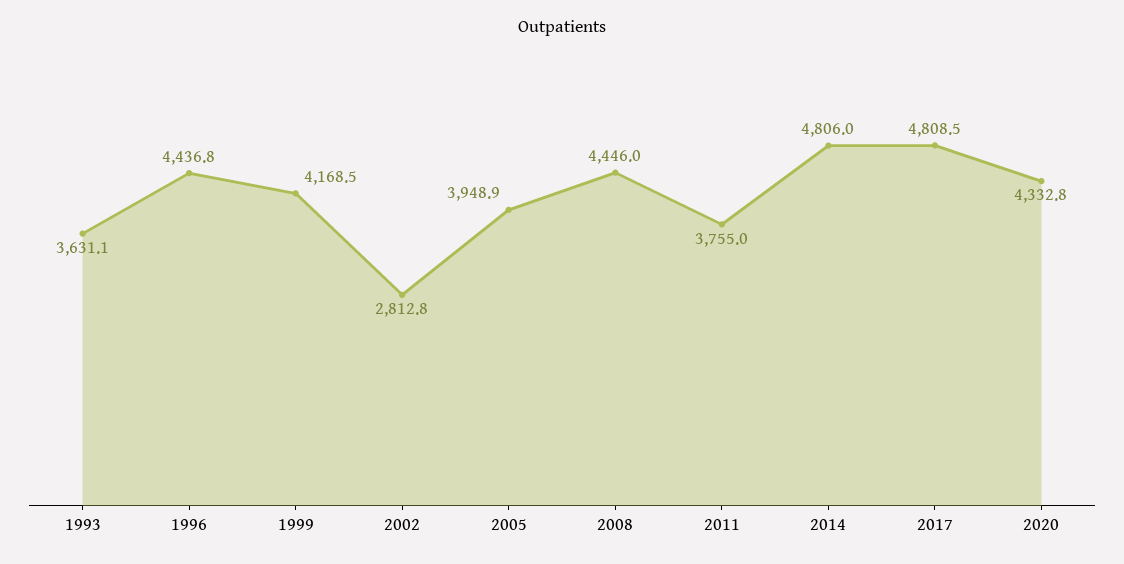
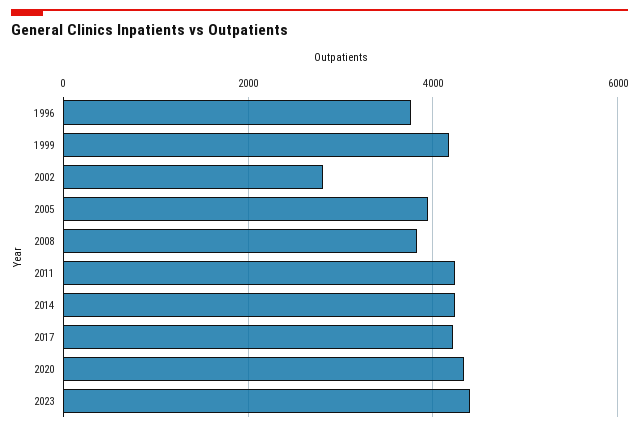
1993: 3631.1 -> none
1996: 4436.8 -> 3800
2008: 4446 -> 3800
2011: 3755 -> 4200
2014: 4806 -> 4200
2017: 4808.5 -> 4200
2023: none -> 4400

